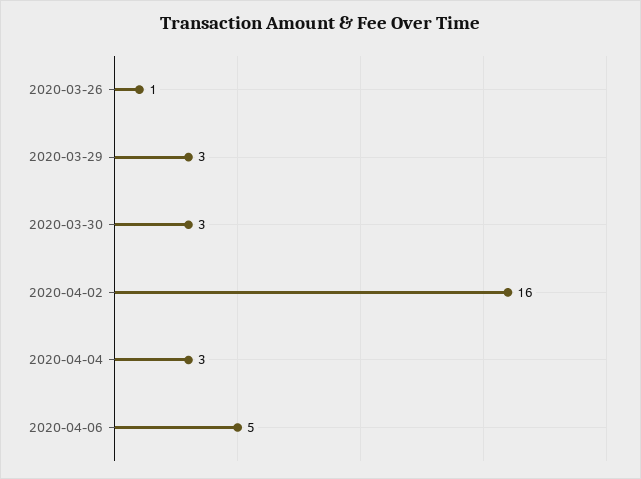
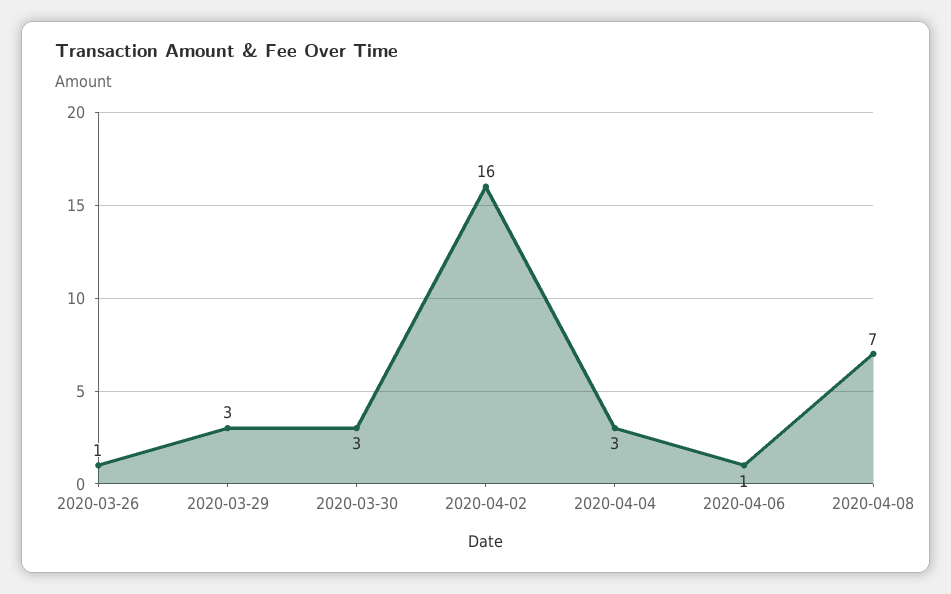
2020-04-06: 5 -> 1
2020-04-08: none -> 7

